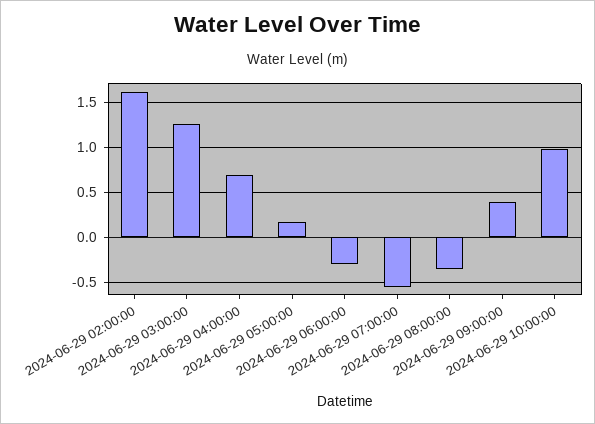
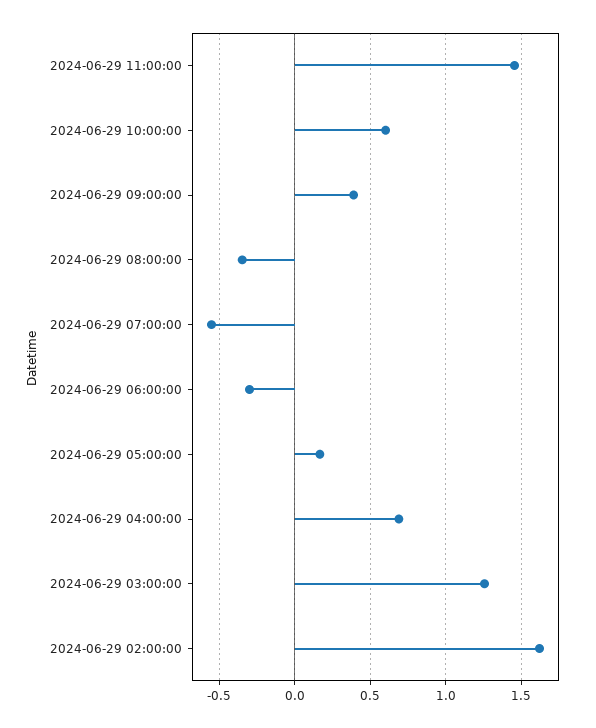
2024-06-29 10:00:00: 1 -> 0.6
2024-06-29 11:00:00: none -> 1.45

